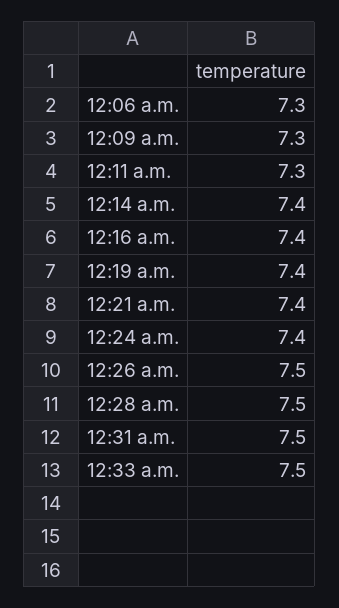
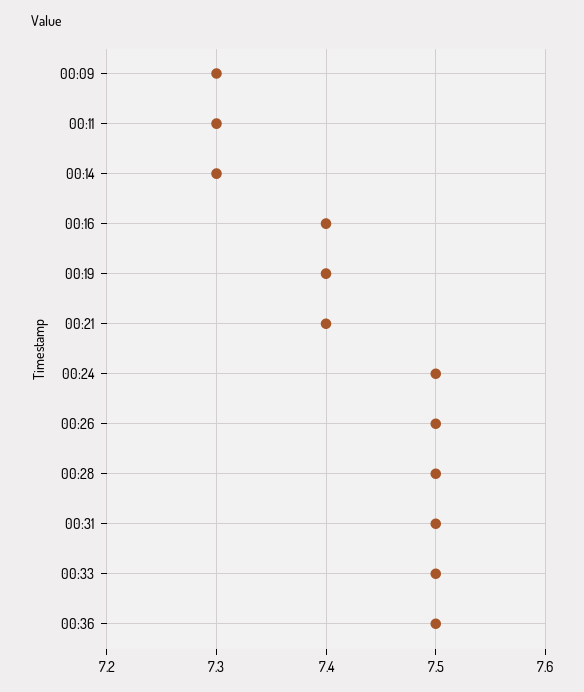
12:06 a.m.: 7.3 -> none
12:14 a.m.: 7.4 -> 7.3
12:24 a.m.: 7.4 -> 7.5
00:36: none -> 7.5

